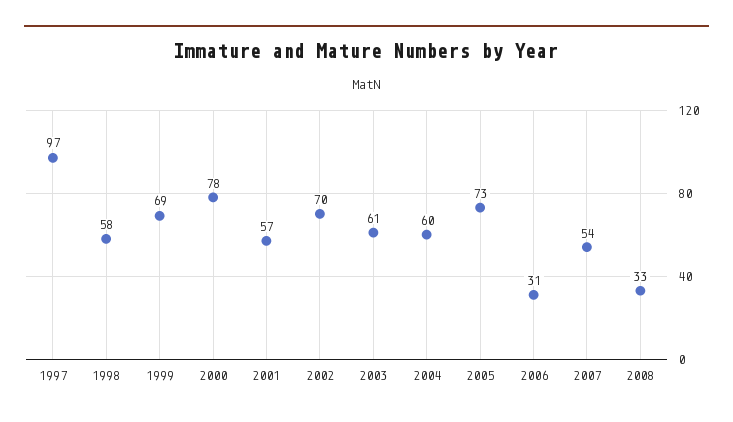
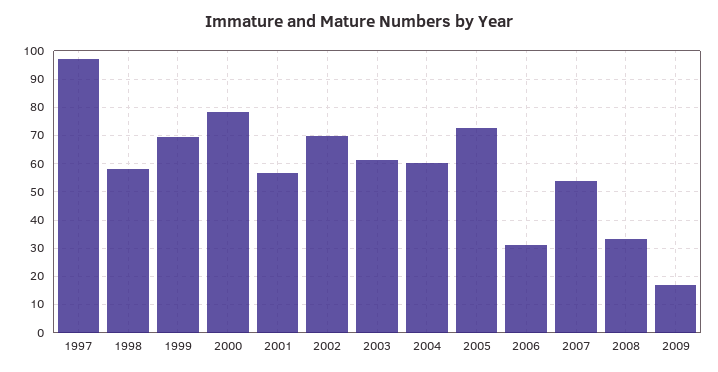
2009: none -> 17.5

